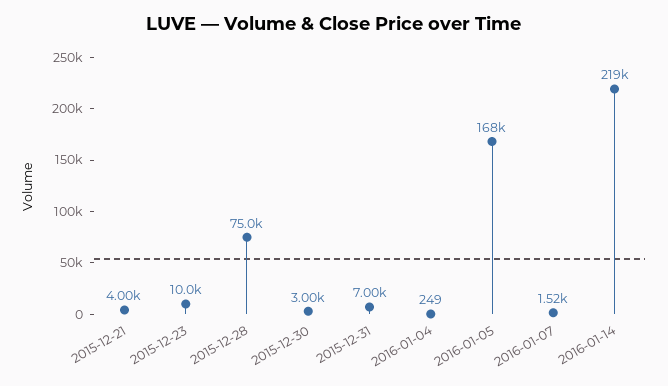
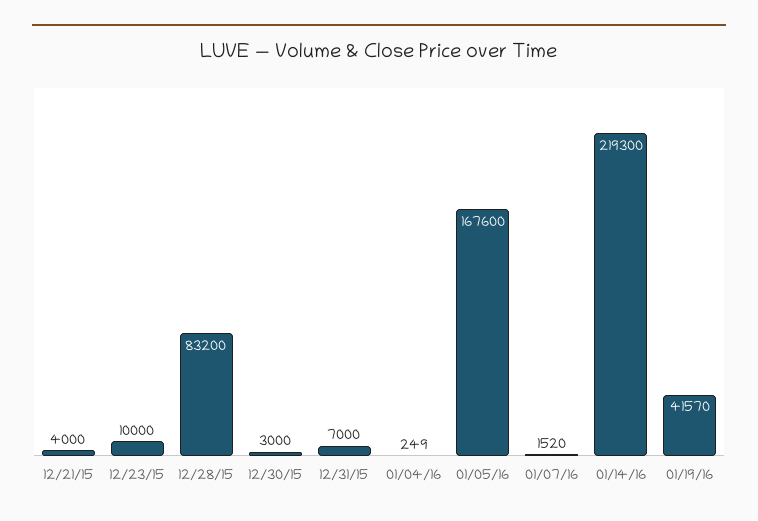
2015-12-28: 75000 -> 83200
01/19/16: none -> 41570

